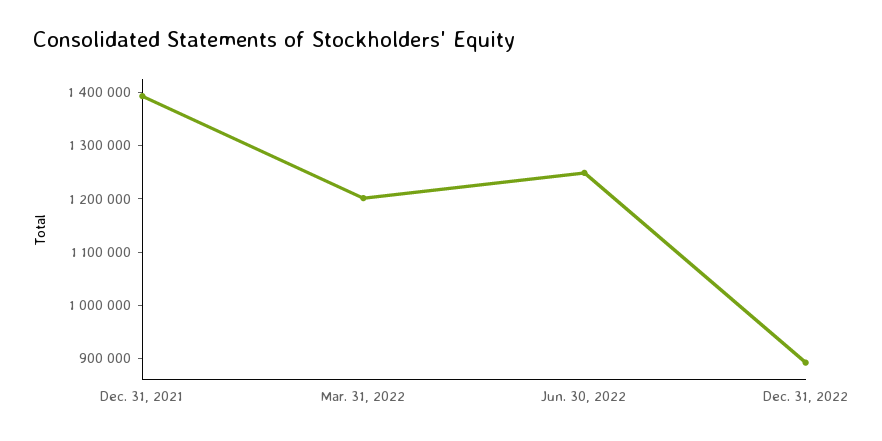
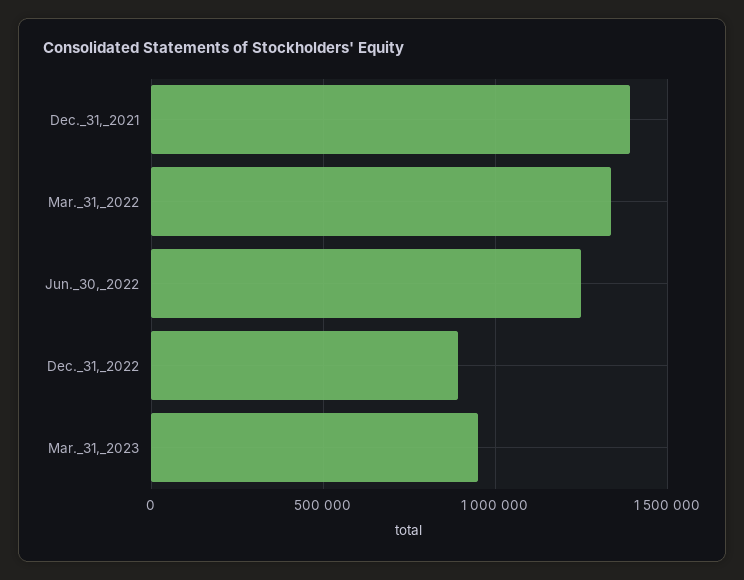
Mar. 31, 2022: 1200000 -> 1350000
Mar._31,_2023: none -> 950000

